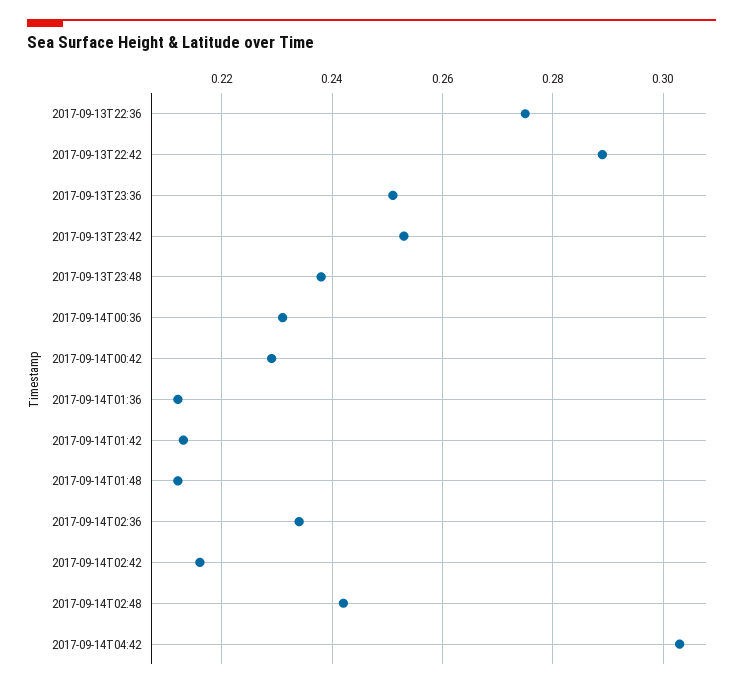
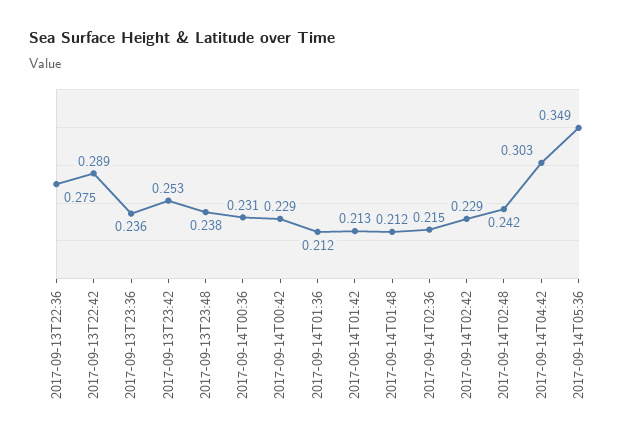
2017-09-13T23:36: 0.25 -> 0.236
2017-09-14T02:36: 0.235 -> 0.215
2017-09-14T02:42: 0.215 -> 0.229
2017-09-14T05:36: none -> 0.349

